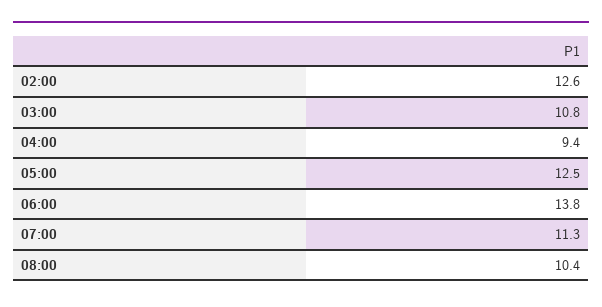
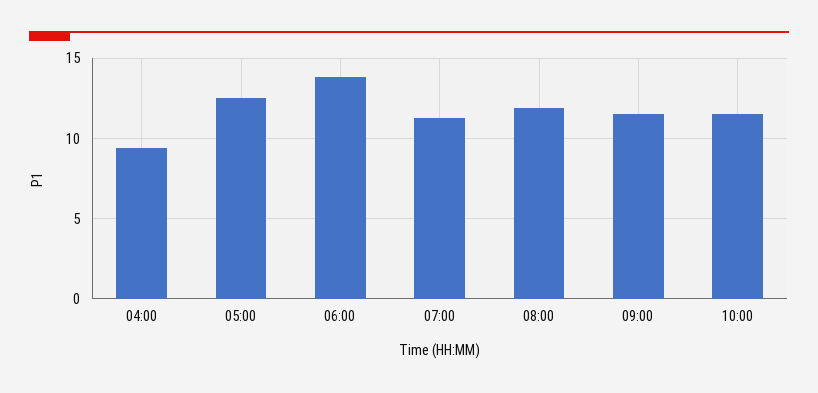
02:00: 12.6 -> none
03:00: 10.8 -> none
08:00: 10.4 -> 12
09:00: none -> 11.5
10:00: none -> 11.5

